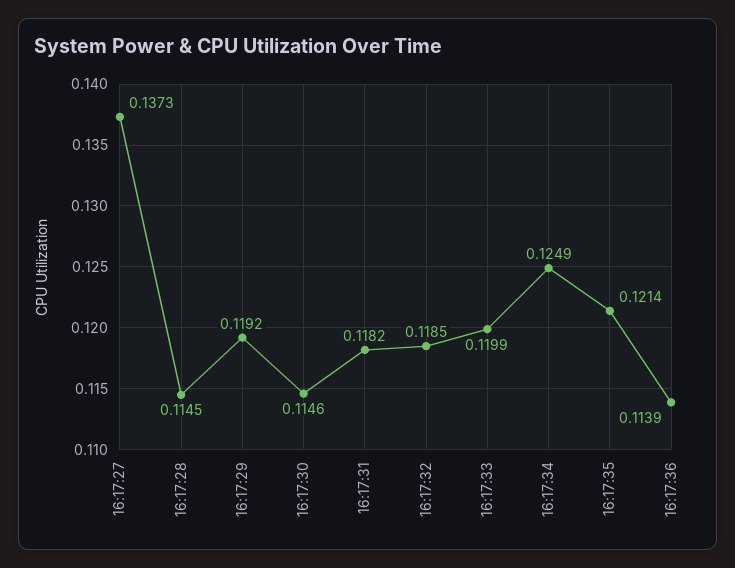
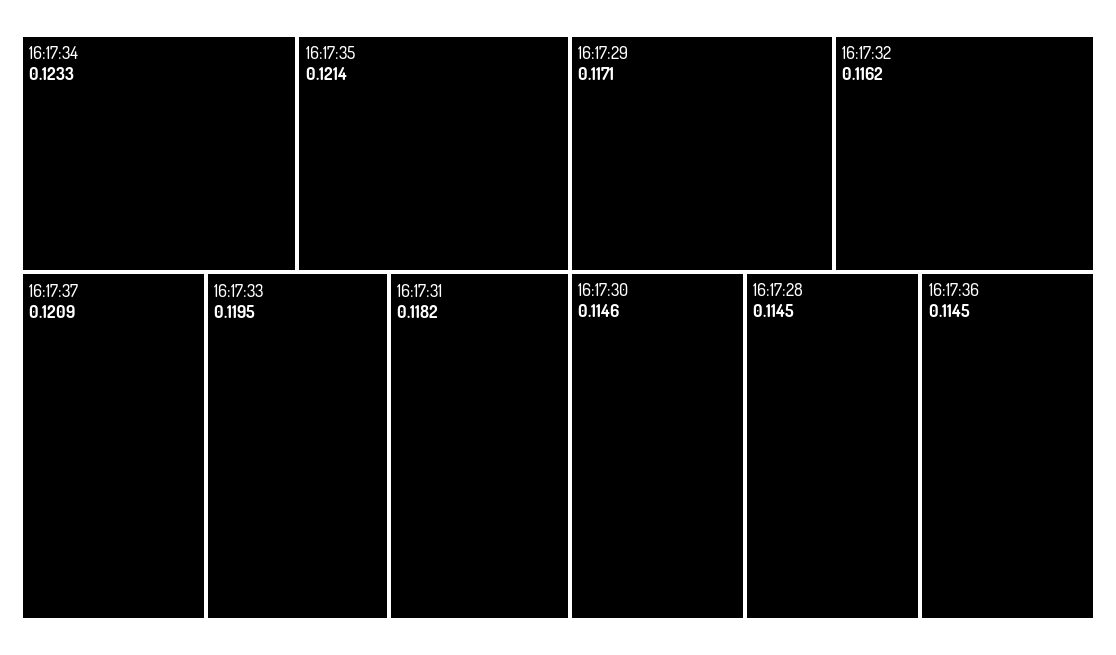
16:17:27: 0.1373 -> none
16:17:29: 0.1192 -> 0.1171
16:17:32: 0.1185 -> 0.1162
16:17:33: 0.1199 -> 0.1195
16:17:34: 0.1249 -> 0.1233
16:17:36: 0.1139 -> 0.1145
16:17:37: none -> 0.1209

